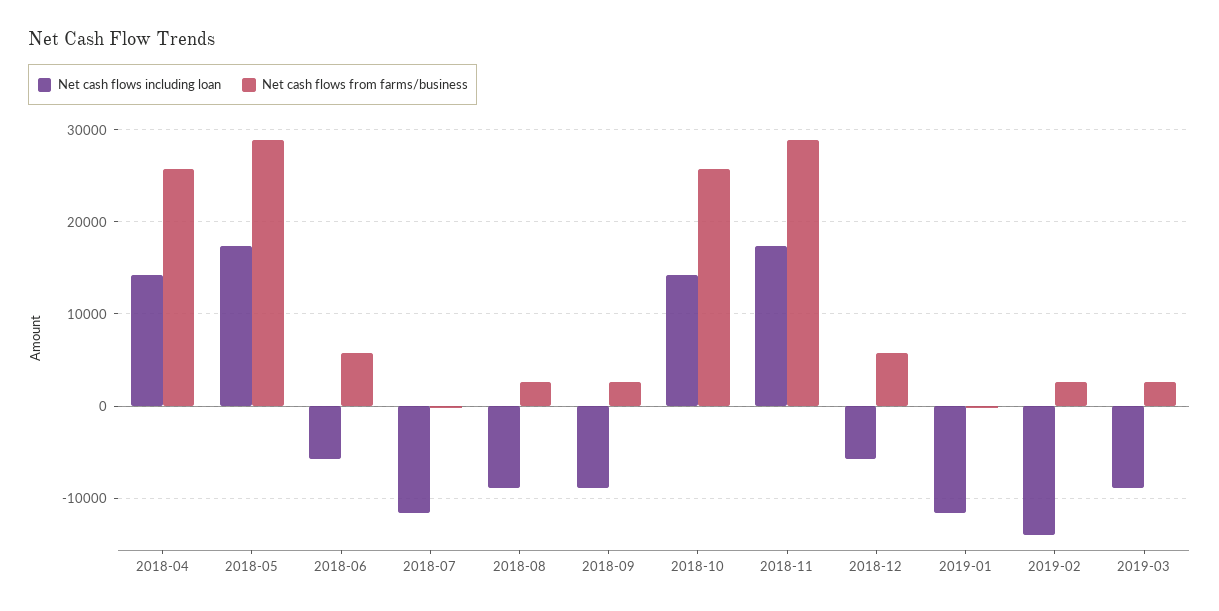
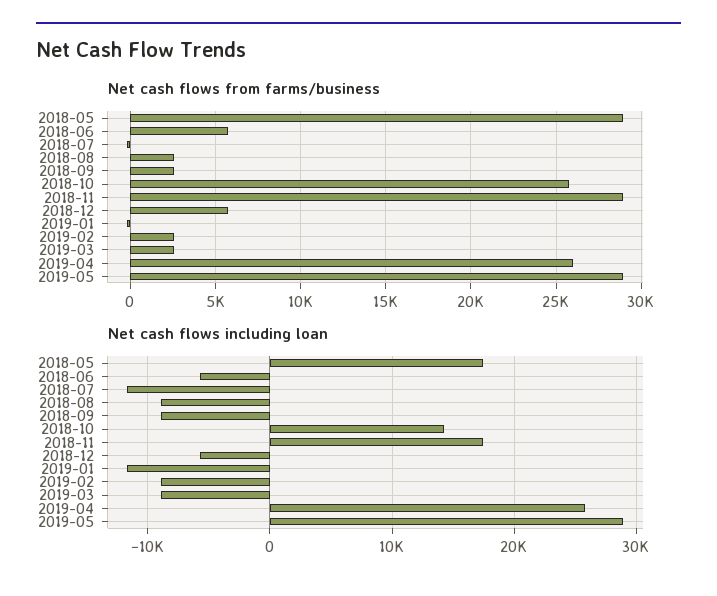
Net cash flows including loan, 2018-04: 14000 -> none
Net cash flows from farms/business, 2018-04: 26000 -> none
Net cash flows including loan, 2019-02: -14000 -> -9000
Net cash flows from farms/business, 2019-04: none -> 26000
Net cash flows from farms/business, 2019-05: none -> 29000
Net cash flows including loan, 2019-04: none -> 26000
Net cash flows including loan, 2019-05: none -> 29000

